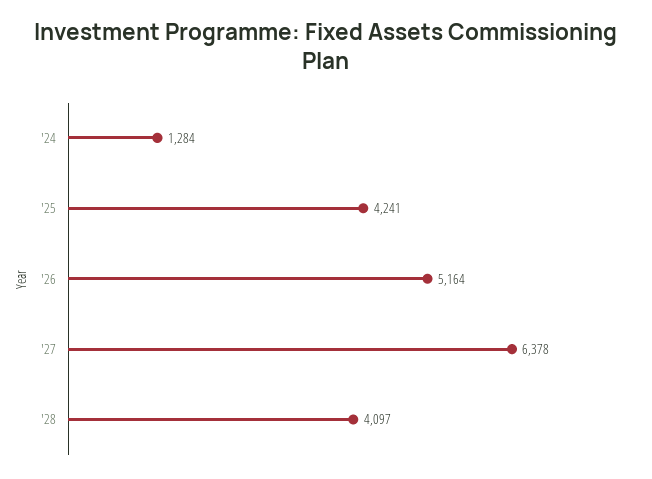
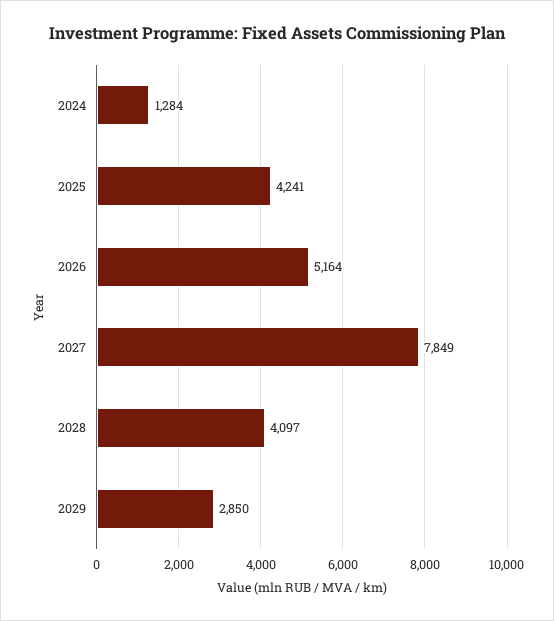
'27: 6378 -> 7849
2029: none -> 2850

